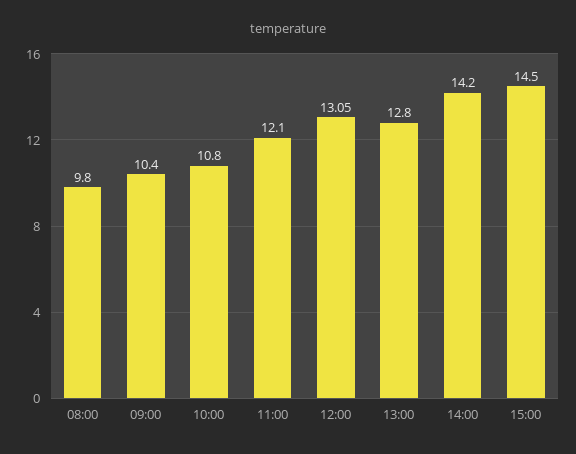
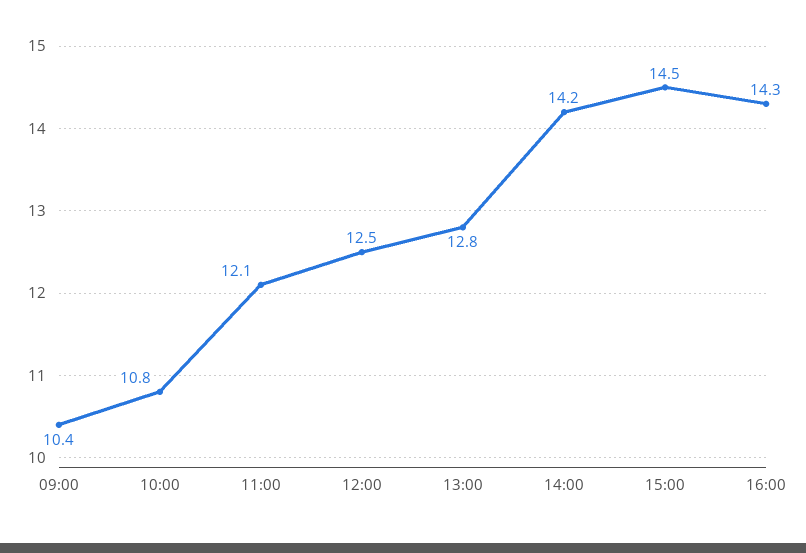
08:00: 9.8 -> none
12:00: 13.05 -> 12.5
16:00: none -> 14.3

